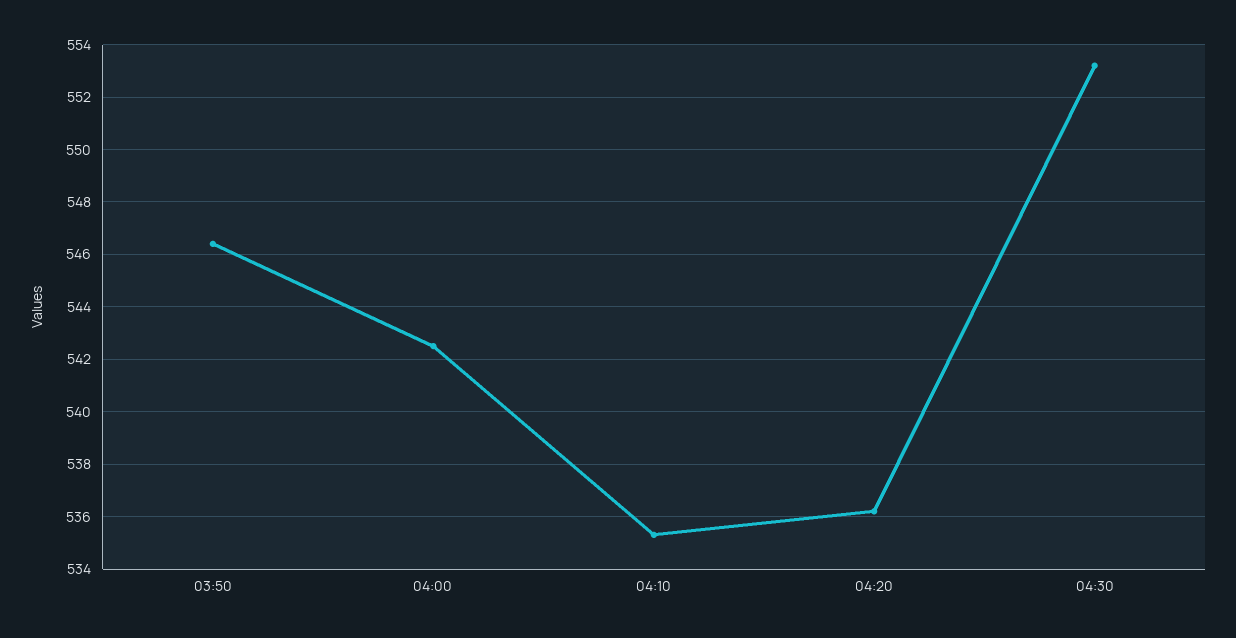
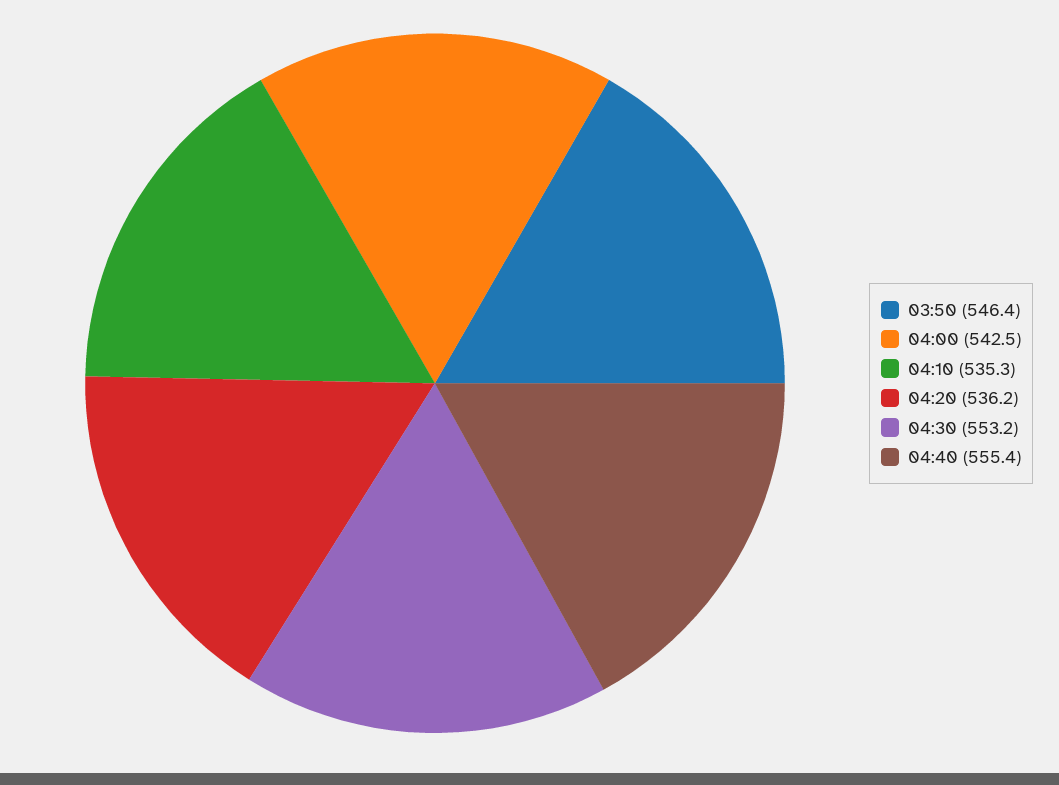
04:40: none -> 555.4

